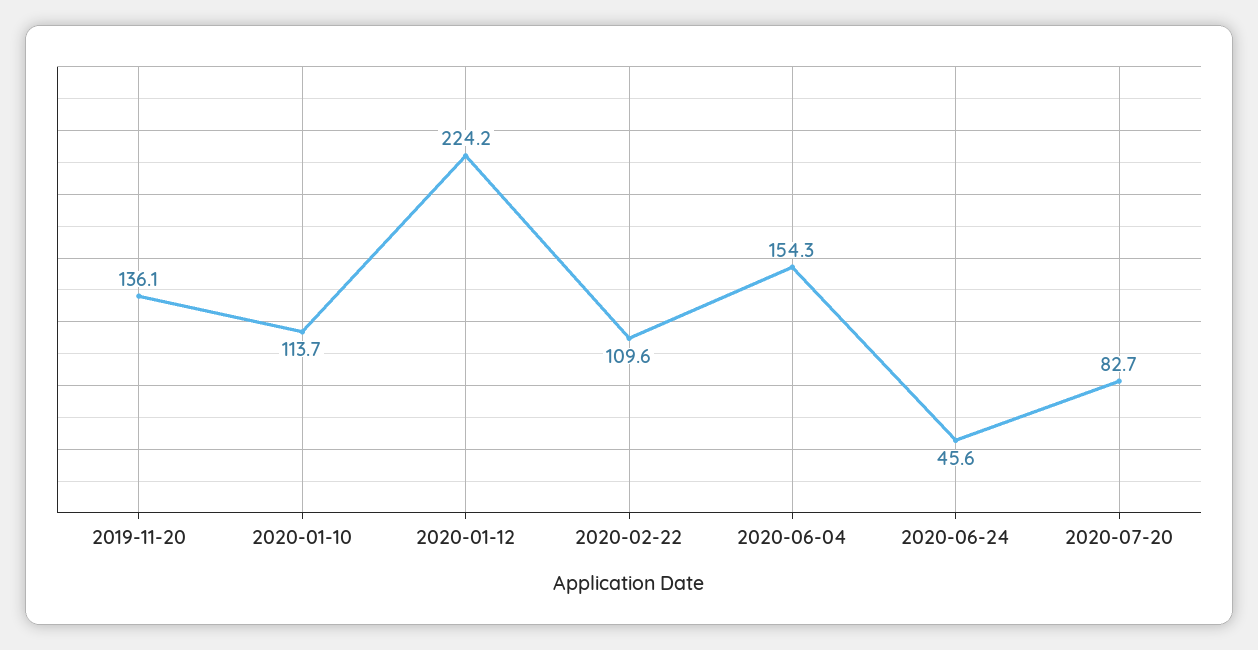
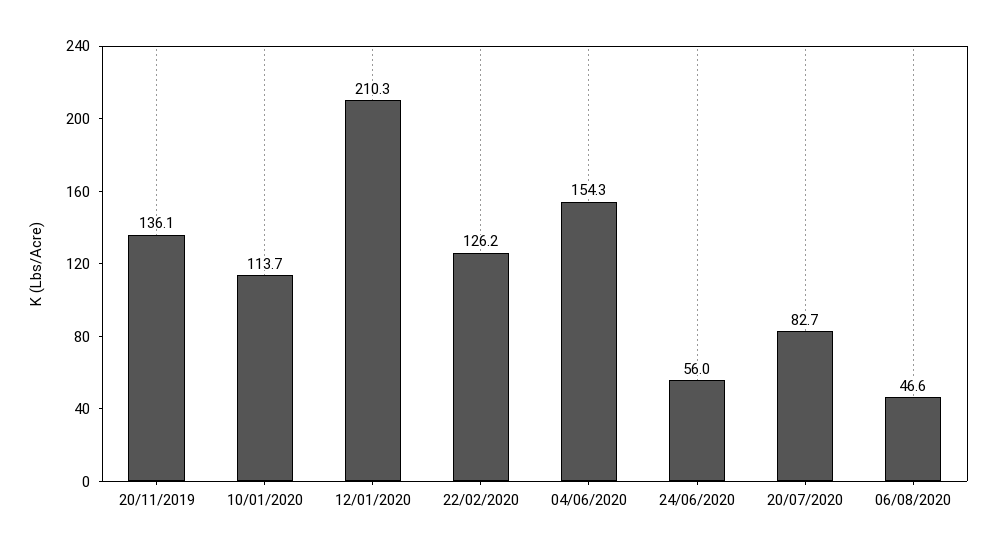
2020-01-12: 224.2 -> 210.3
2020-02-22: 109.6 -> 126.2
2020-06-24: 45.6 -> 56
06/08/2020: none -> 46.6

